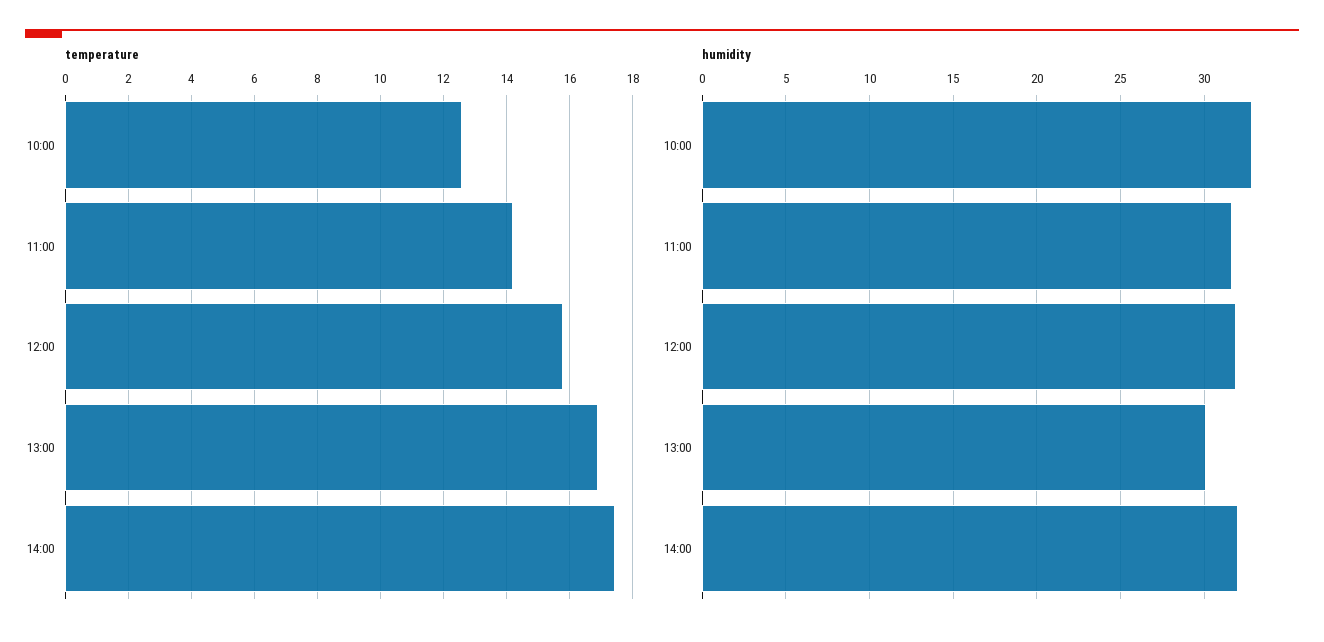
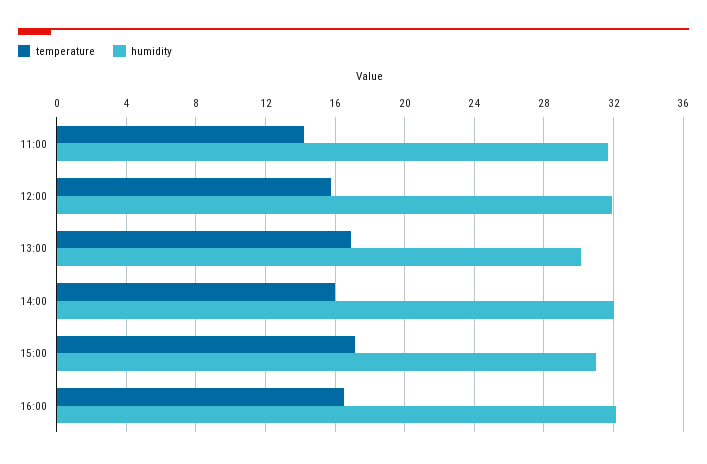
temperature, 10:00: 12.6 -> none
temperature, 14:00: 17.4 -> 16
humidity, 10:00: 33 -> none
temperature, 15:00: none -> 17
humidity, 15:00: none -> 31
temperature, 16:00: none -> 16.5
humidity, 16:00: none -> 32

